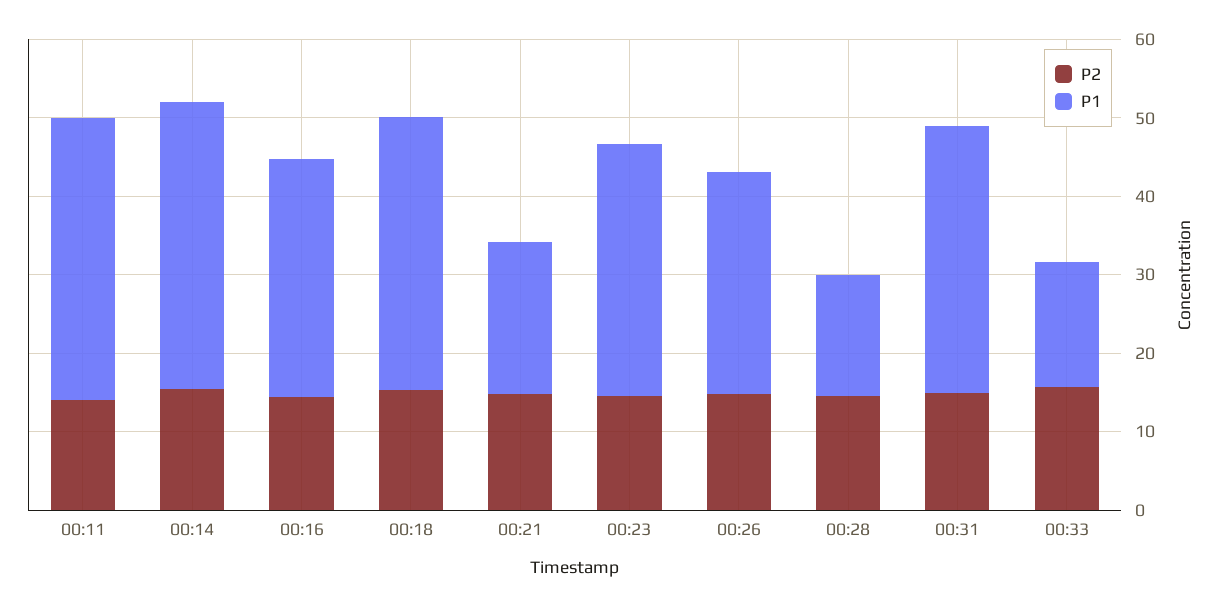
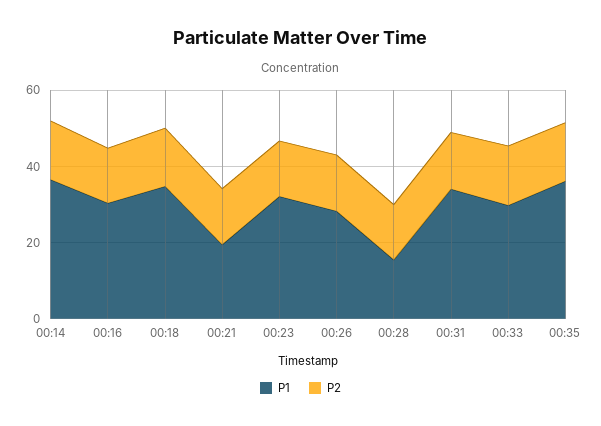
P2, 00:11: 14 -> none
P1, 00:11: 36 -> none
P1, 00:33: 16 -> 30
P1, 00:35: none -> 35
P2, 00:35: none -> 15

